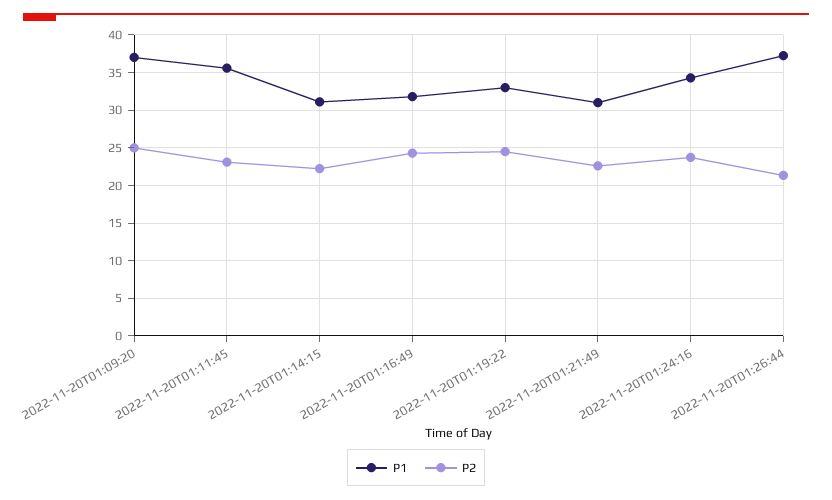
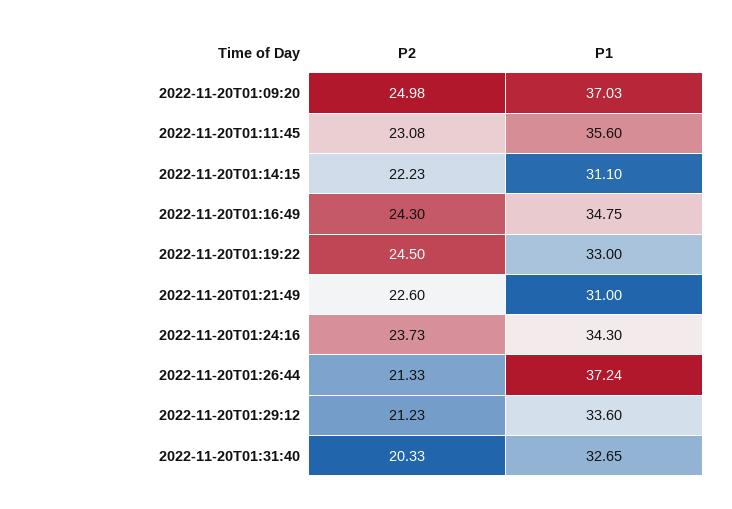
P1, 2022-11-20T01:16:49: 32 -> 34.75
P2, 2022-11-20T01:29:12: none -> 21.23
P1, 2022-11-20T01:29:12: none -> 33.6
P2, 2022-11-20T01:31:40: none -> 20.33
P1, 2022-11-20T01:31:40: none -> 32.65

